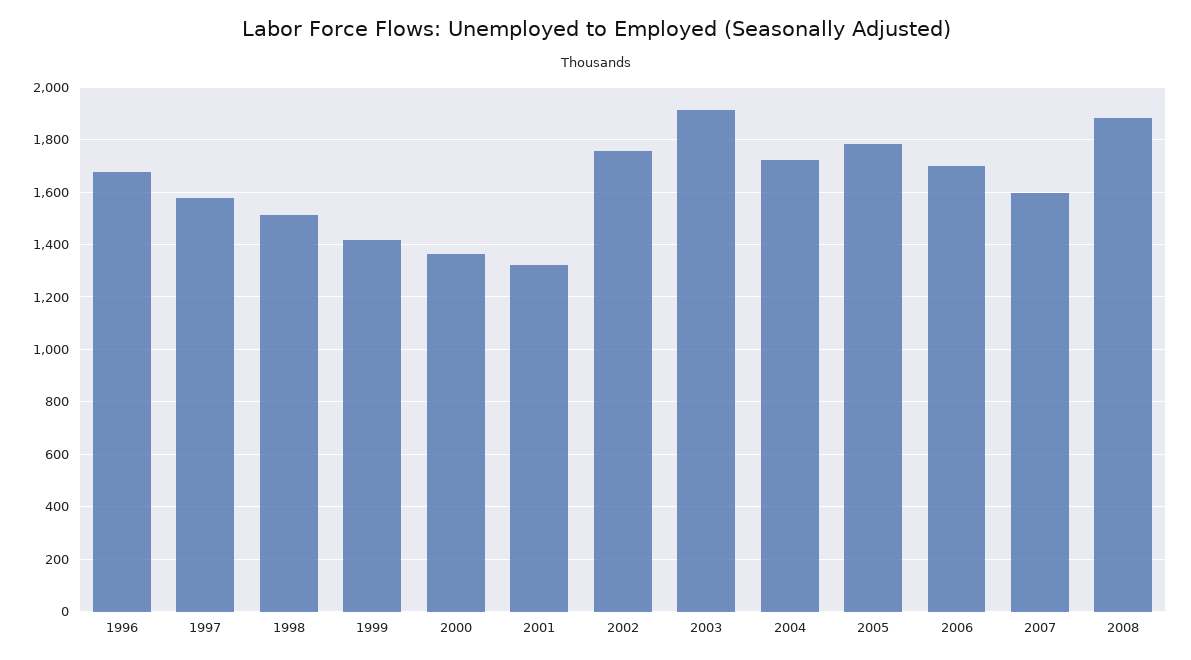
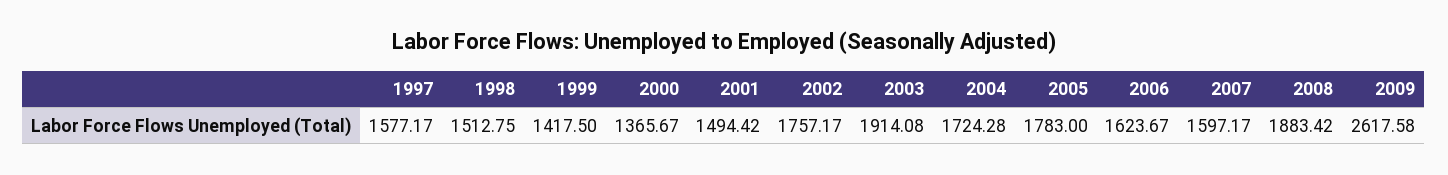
1996: 1675 -> none
2001: 1325 -> 1494.42
2006: 1700 -> 1623.67
2009: none -> 2617.58

